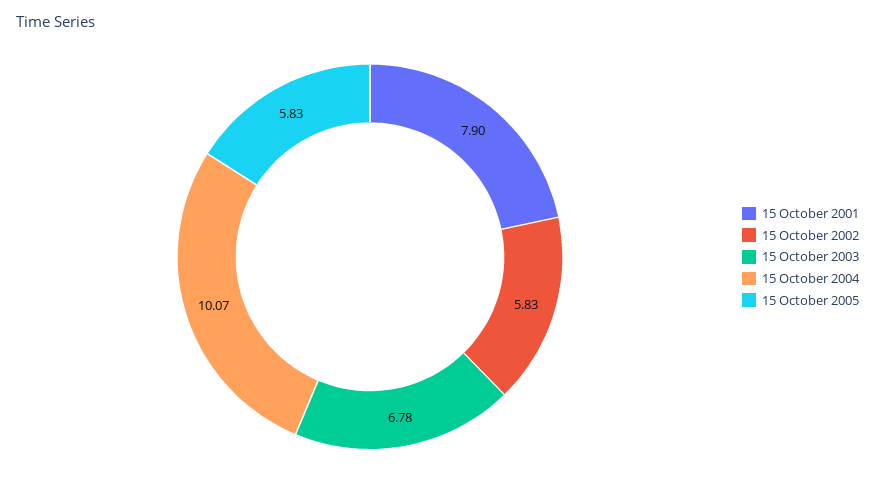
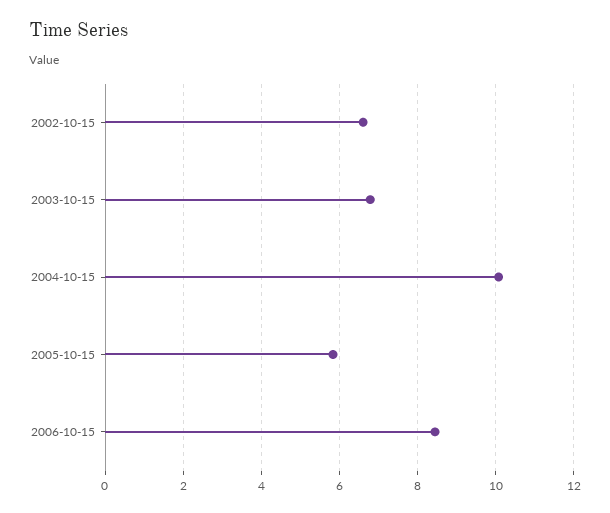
15 October 2001: 7.9 -> none
15 October 2002: 5.83 -> 6.6
2006-10-15: none -> 8.4

